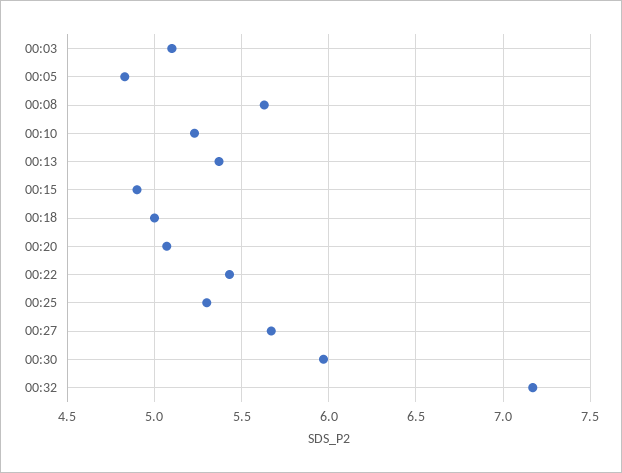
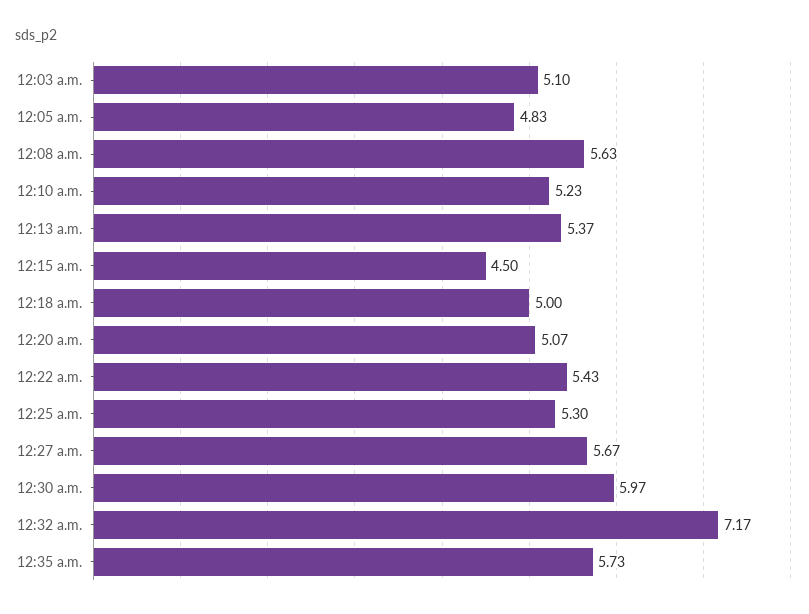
00:15: 4.9 -> 4.5
12:35 a.m.: none -> 5.73

